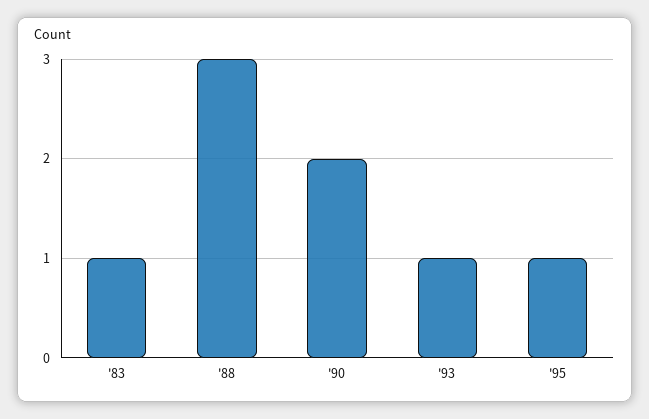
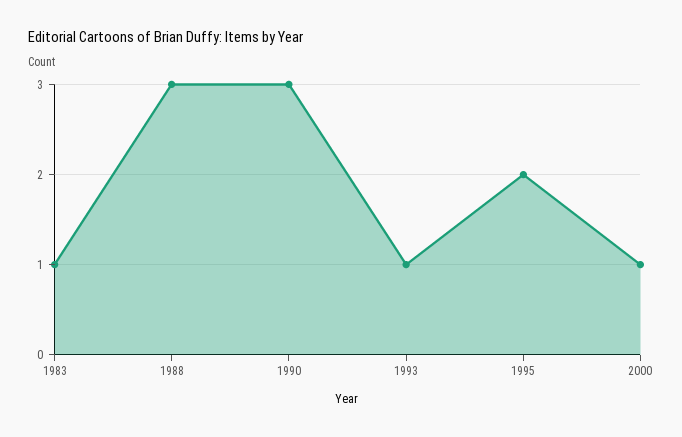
'90: 2 -> 3
'95: 1 -> 2
2000: none -> 1

